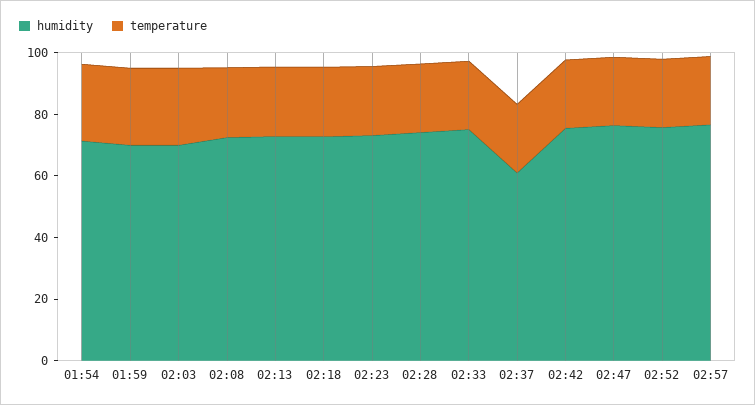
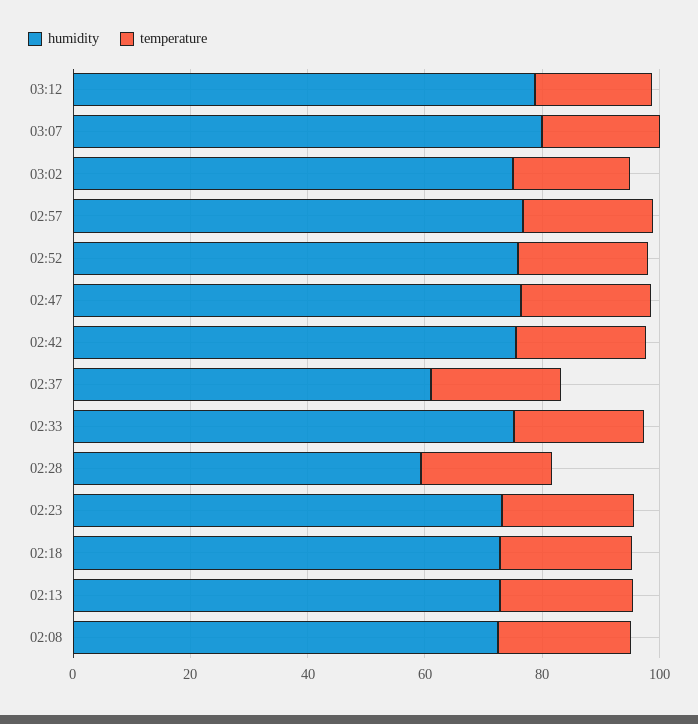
humidity, 01:54: 70 -> none
temperature, 01:54: 25 -> none
humidity, 01:59: 70 -> none
temperature, 01:59: 25 -> none
humidity, 02:03: 70 -> none
temperature, 02:03: 25 -> none
humidity, 02:28: 75 -> 60
humidity, 03:12: none -> 80
temperature, 03:12: none -> 20
humidity, 03:07: none -> 80
temperature, 03:07: none -> 20
humidity, 03:02: none -> 75
temperature, 03:02: none -> 20

